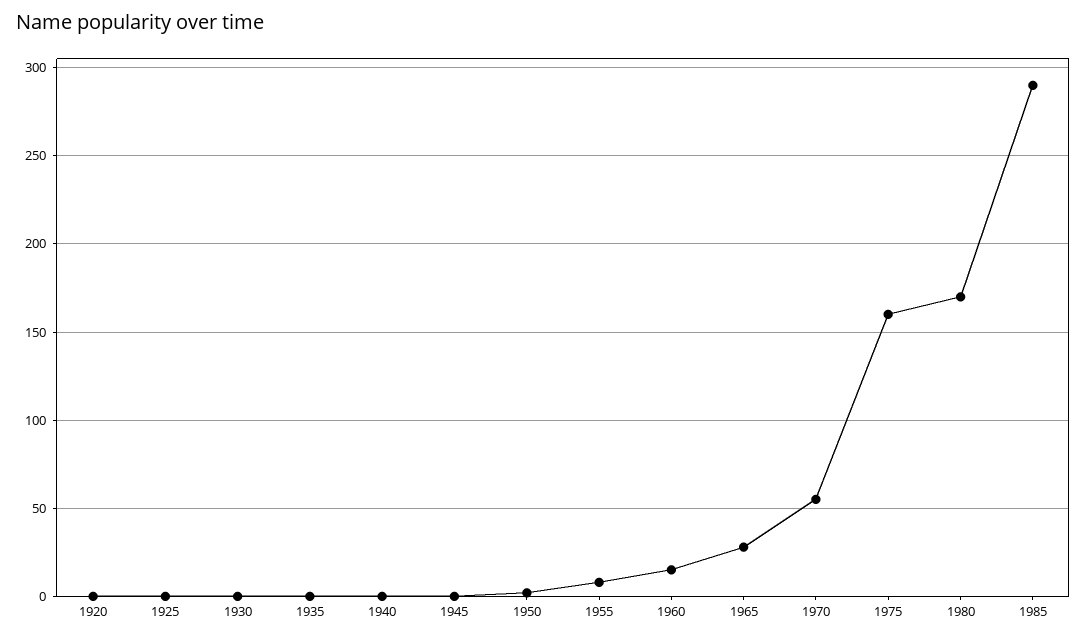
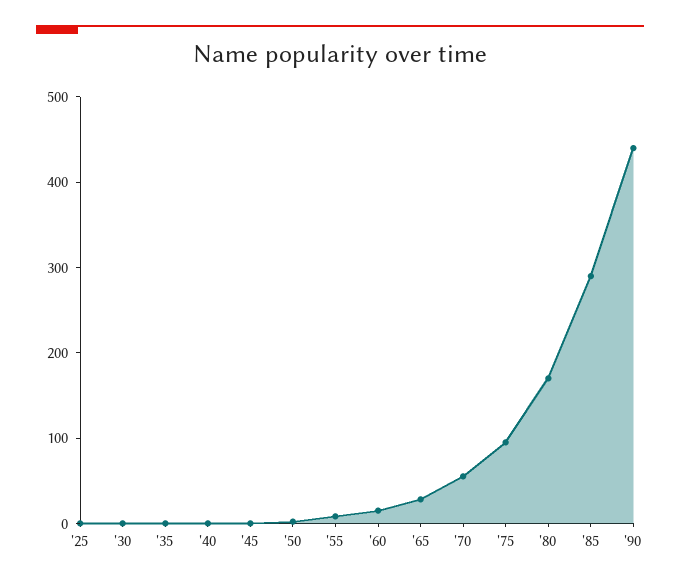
1920: 0 -> none
1975: 160 -> 100
'90: none -> 440

